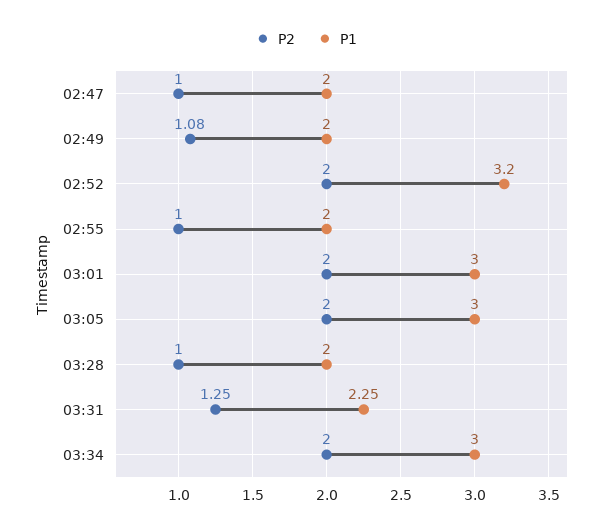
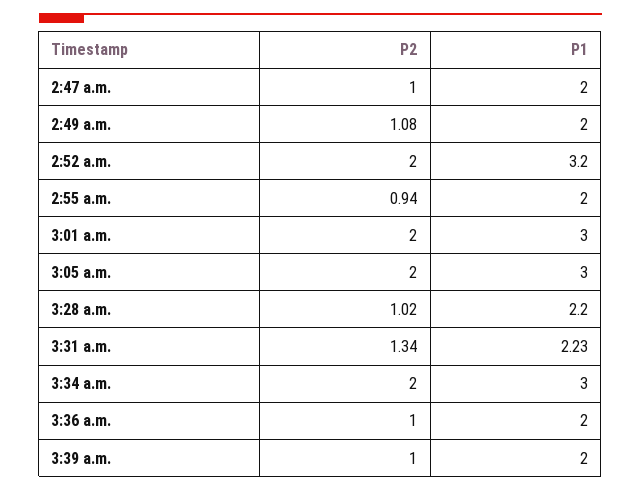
P2, 02:55: 1 -> 0.94
P2, 03:28: 1 -> 1.02
P1, 03:28: 2 -> 2.2
P2, 03:31: 1.25 -> 1.34
P1, 03:31: 2.25 -> 2.23
P2, 3:36 a.m.: none -> 1
P1, 3:36 a.m.: none -> 2
P2, 3:39 a.m.: none -> 1
P1, 3:39 a.m.: none -> 2

